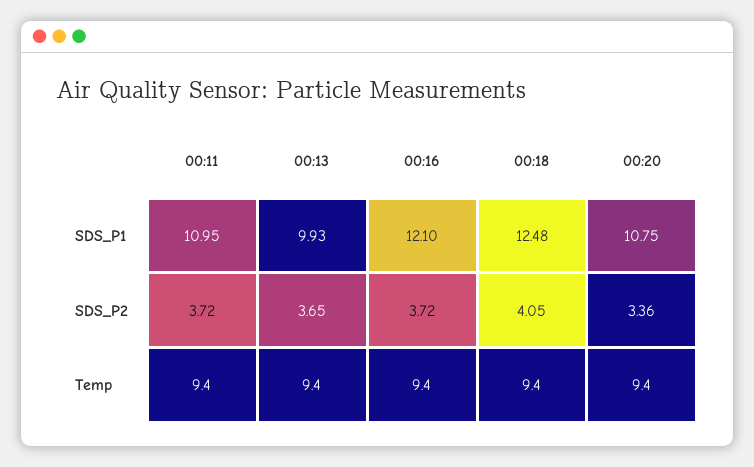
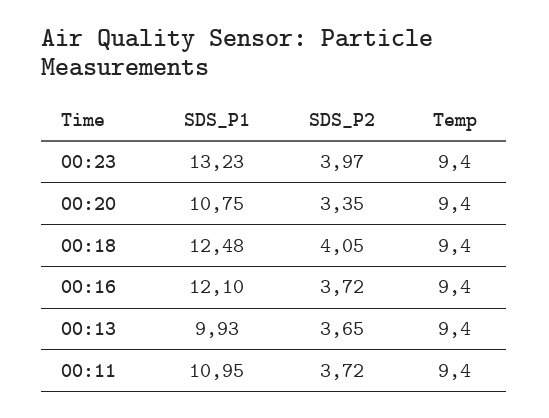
00:20, SDS_P2: 3.36 -> 3.35
00:23, SDS_P1: none -> 13.23
00:23, SDS_P2: none -> 3.97
00:23, Temp: none -> 9.4

